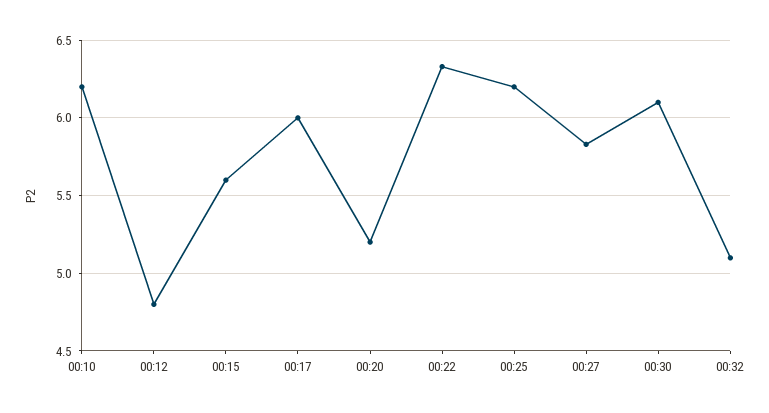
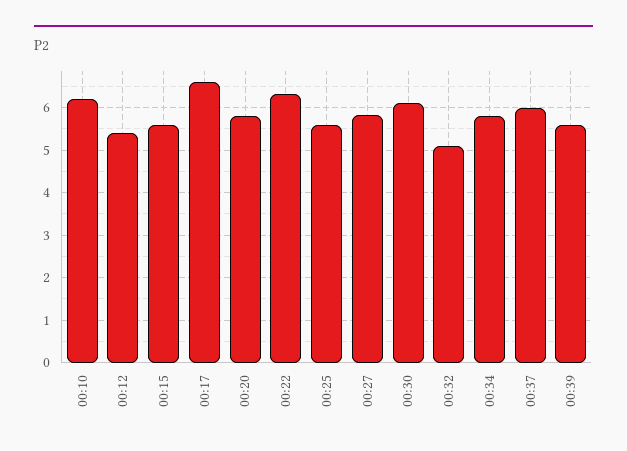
00:12: 4.8 -> 5.4
00:17: 6 -> 6.6
00:20: 5.2 -> 5.8
00:25: 6.2 -> 5.6
00:34: none -> 5.8
00:37: none -> 6
00:39: none -> 5.6

